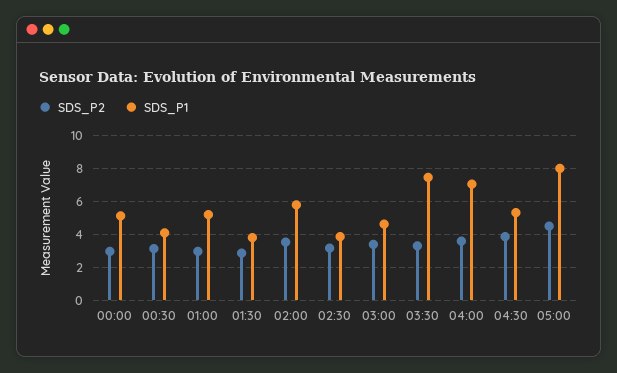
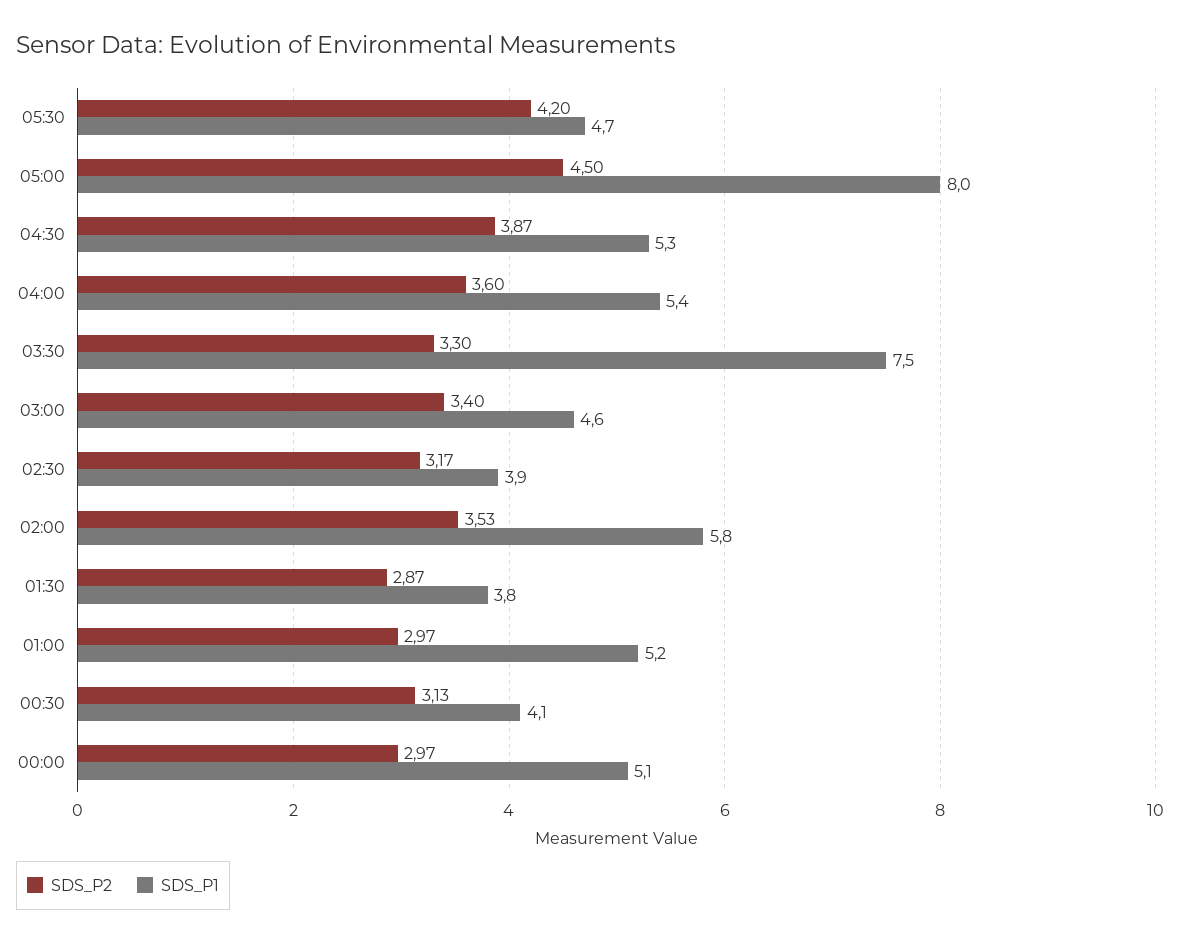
SDS_P1, 04:00: 7 -> 5.4
SDS_P2, 05:30: none -> 4.2
SDS_P1, 05:30: none -> 4.7

